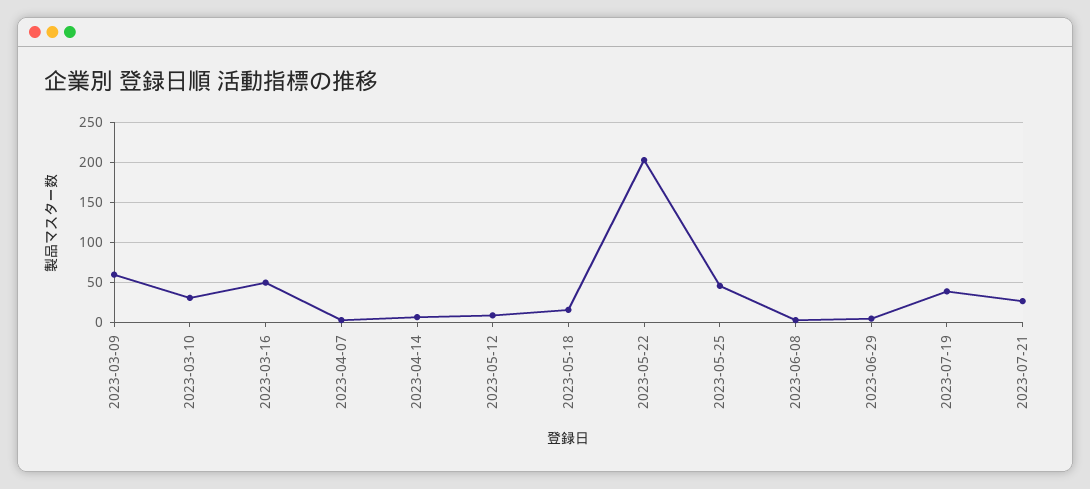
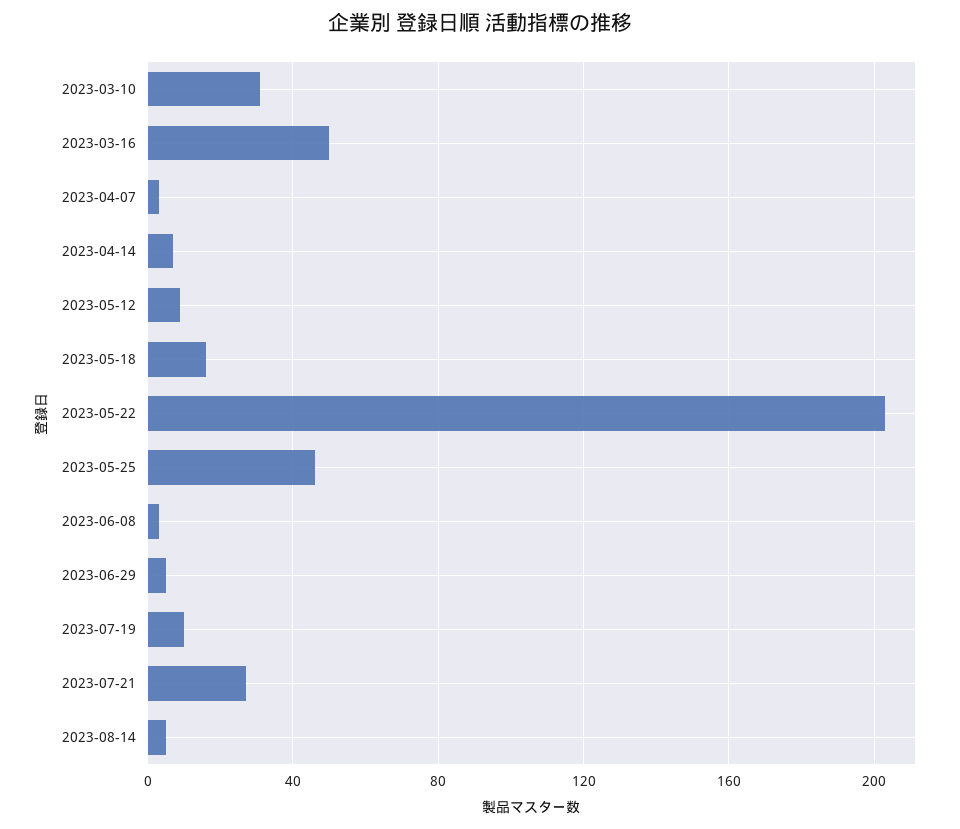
2023-03-09: 60 -> none
2023-07-19: 40 -> 10
2023-08-14: none -> 5

